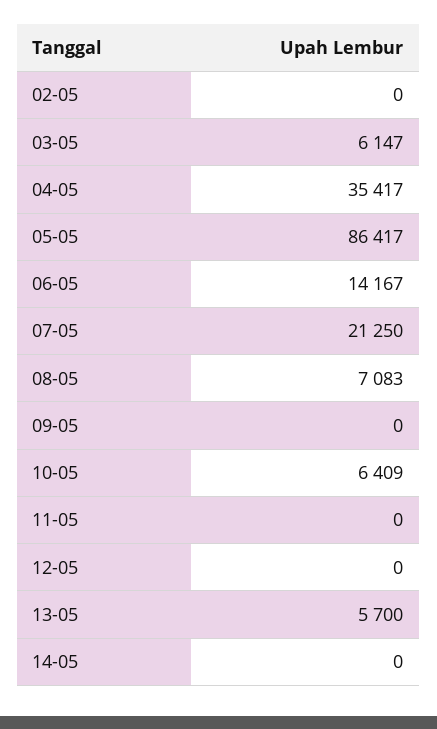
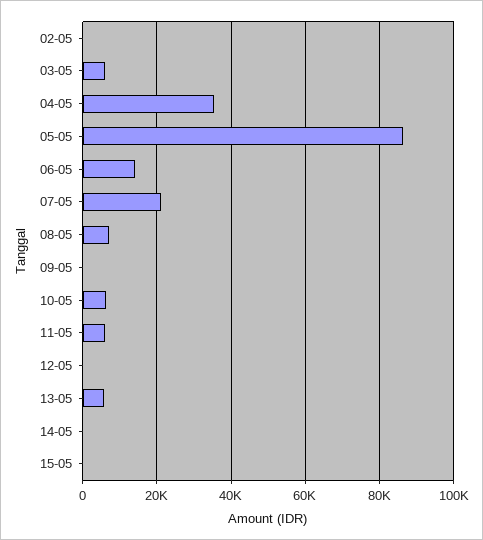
11-05: 0 -> 6000
15-05: none -> 0

